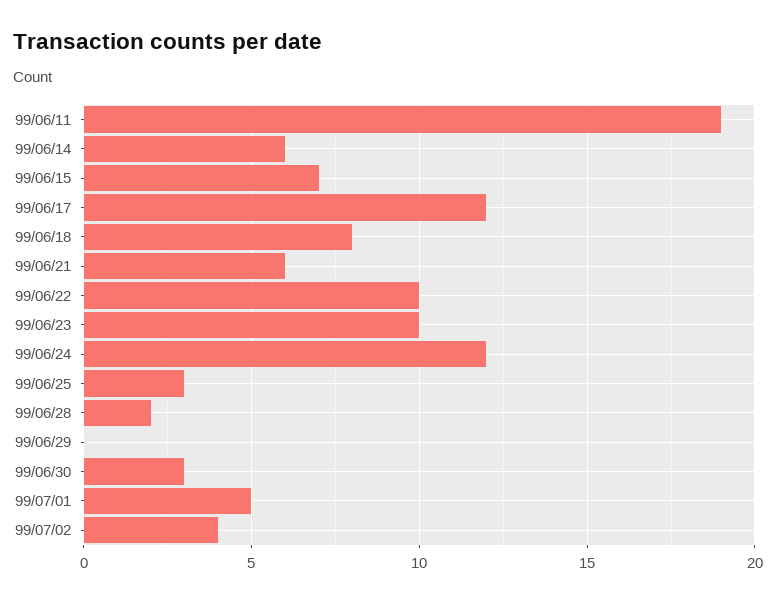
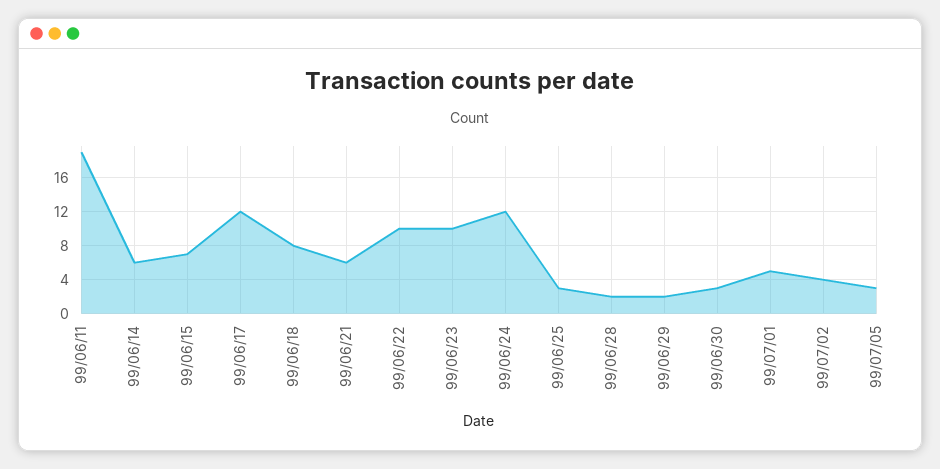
99/06/29: 0 -> 2
99/07/05: none -> 3

